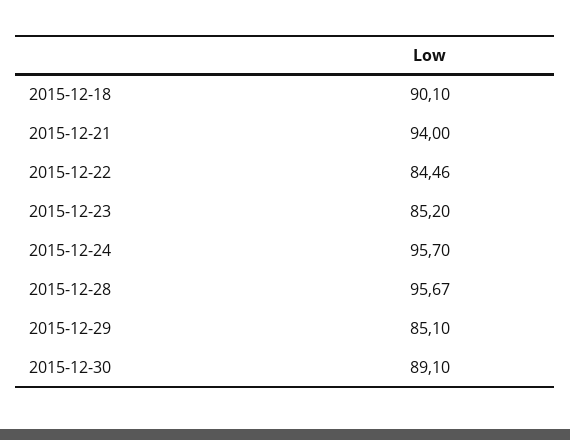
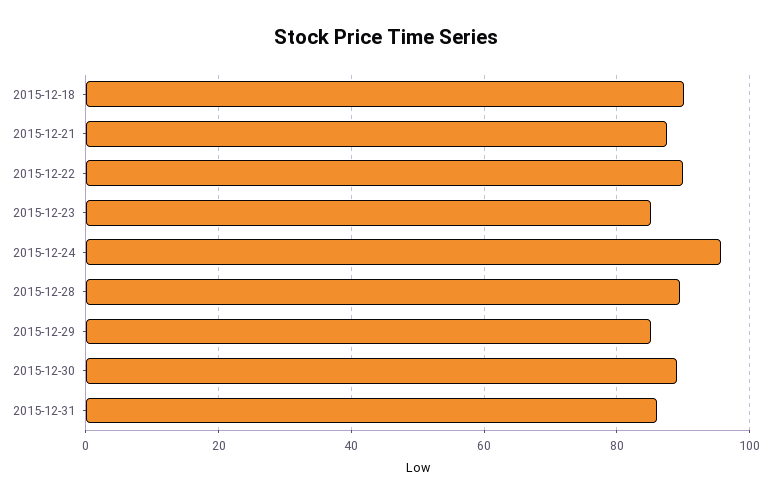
2015-12-21: 94 -> 88
2015-12-22: 84.46 -> 90
2015-12-28: 95.67 -> 90
2015-12-31: none -> 86

